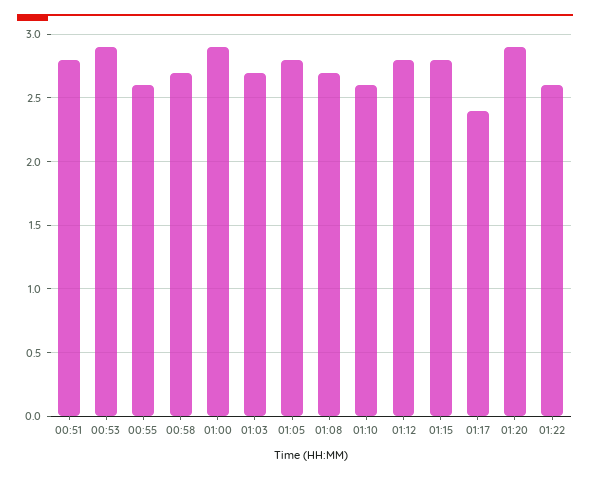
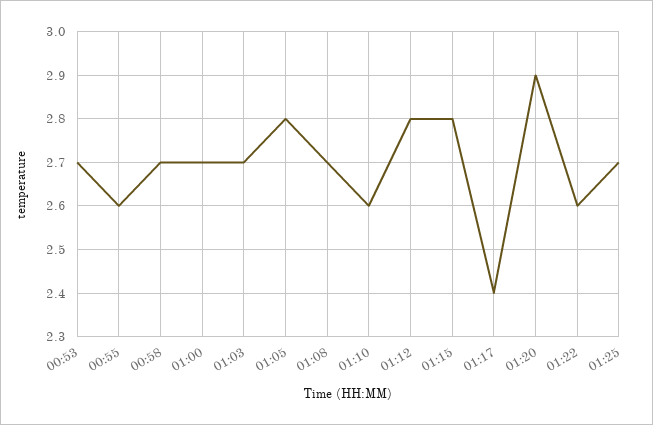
00:51: 2.8 -> none
00:53: 2.9 -> 2.7
01:00: 2.9 -> 2.7
01:25: none -> 2.7

